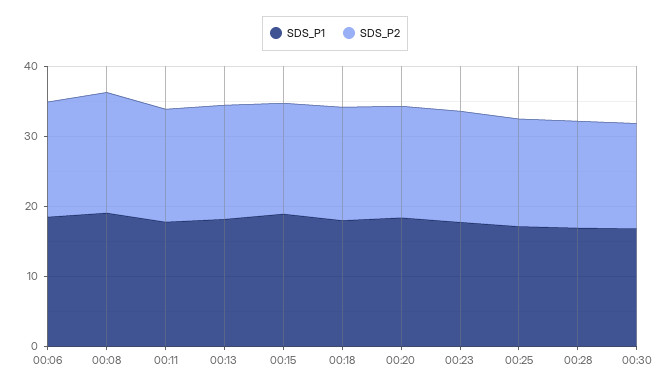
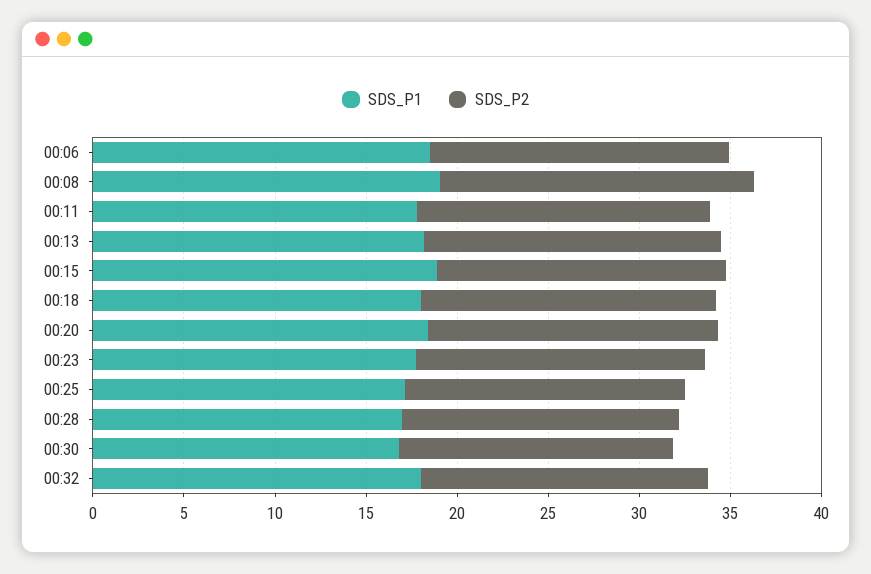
SDS_P1, 00:32: none -> 18
SDS_P2, 00:32: none -> 16

